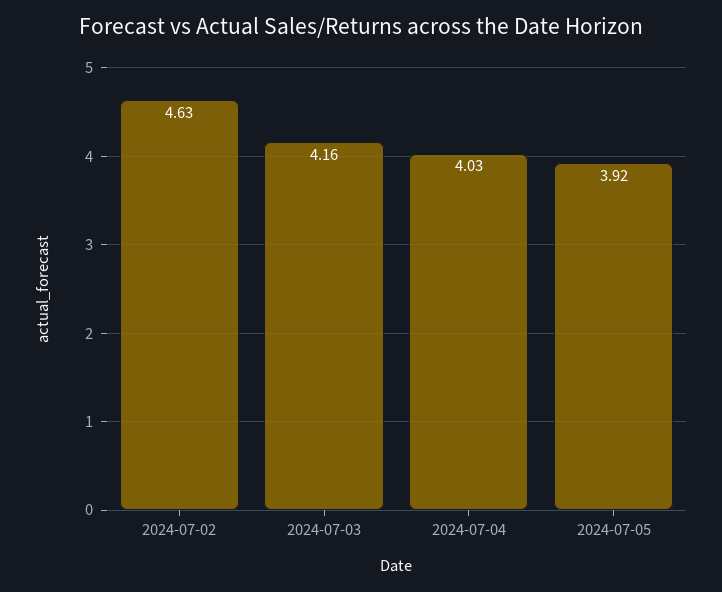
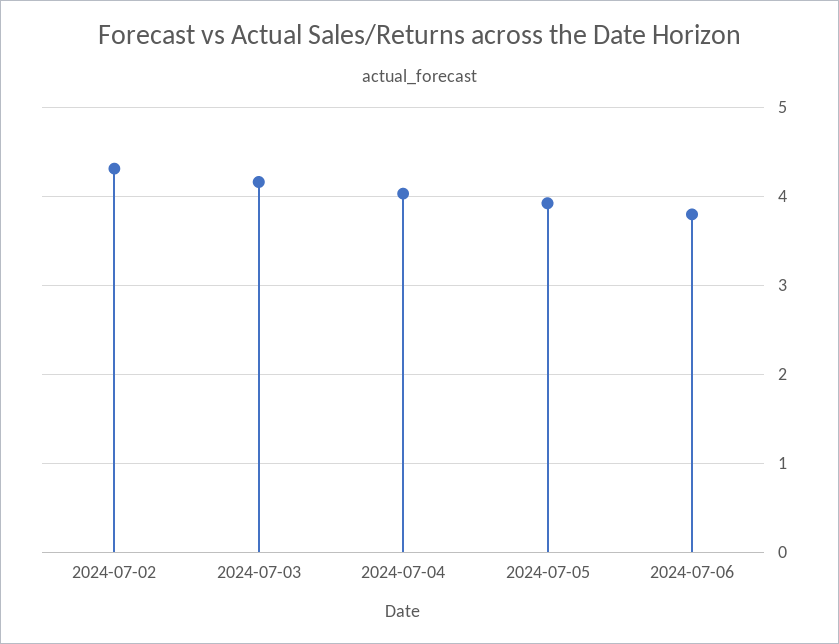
2024-07-02: 4.63 -> 4.3
2024-07-06: none -> 3.8

